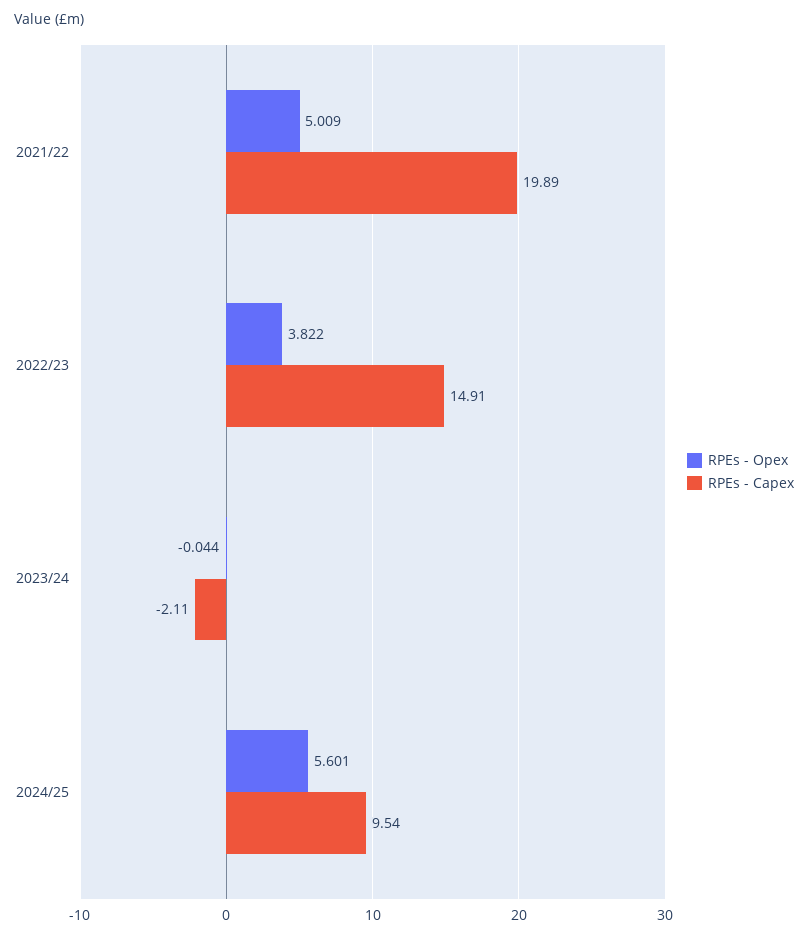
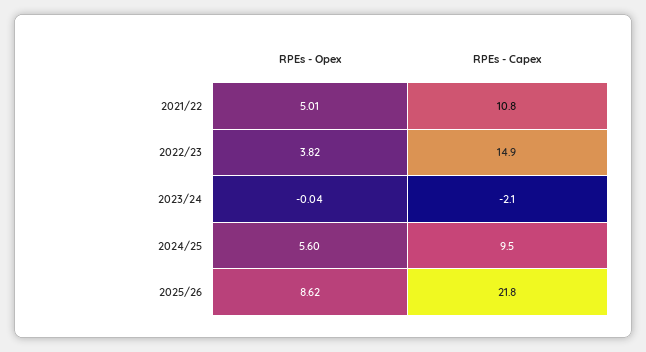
RPEs - Capex, 2021/22: 19.89 -> 10.8
RPEs - Opex, 2025/26: none -> 8.62
RPEs - Capex, 2025/26: none -> 21.8

